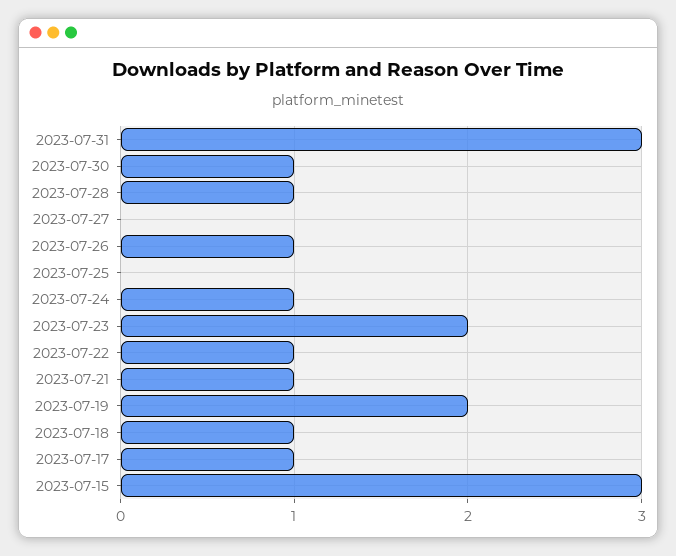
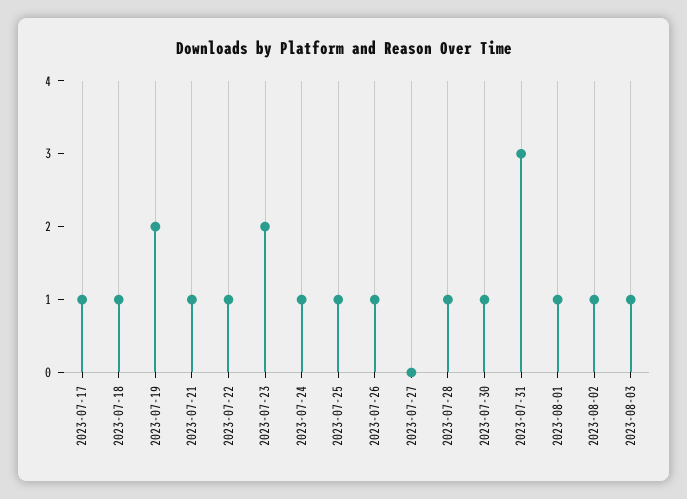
2023-07-25: 0 -> 1
2023-07-15: 3 -> none
2023-08-01: none -> 1
2023-08-02: none -> 1
2023-08-03: none -> 1

